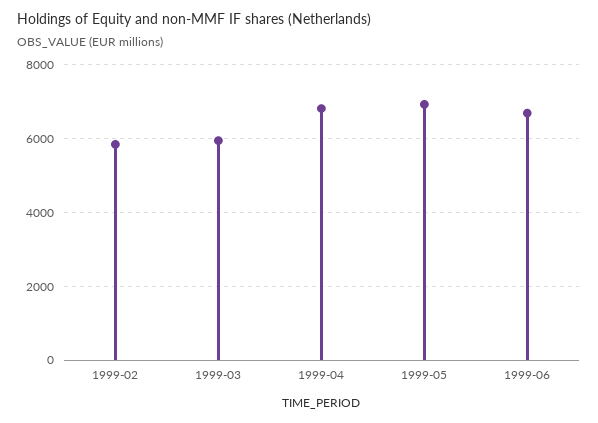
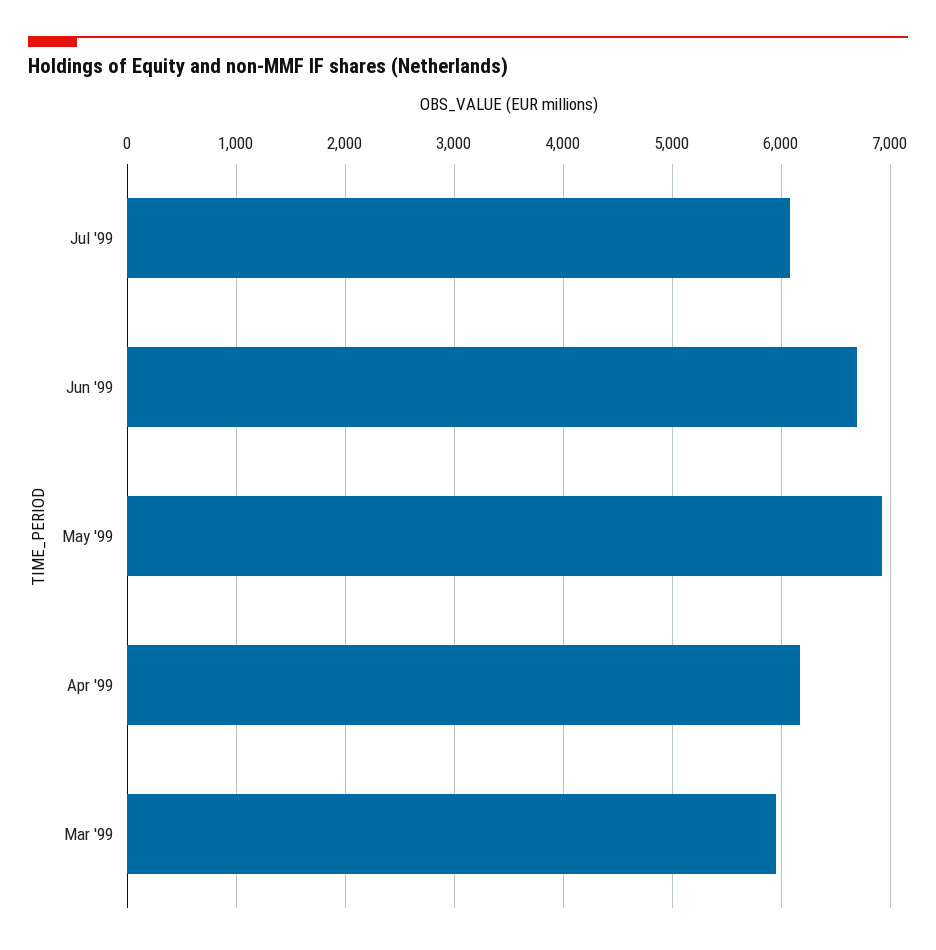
1999-02: 5800 -> none
1999-04: 6800 -> 6200
Jul '99: none -> 6100

